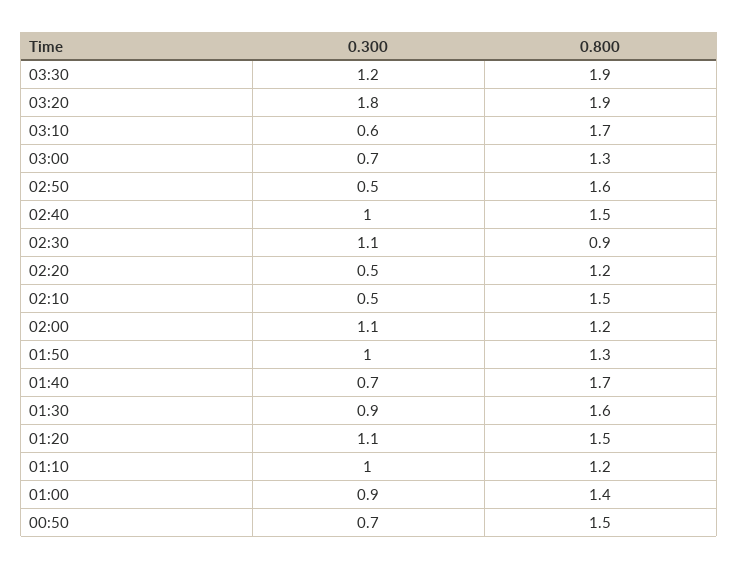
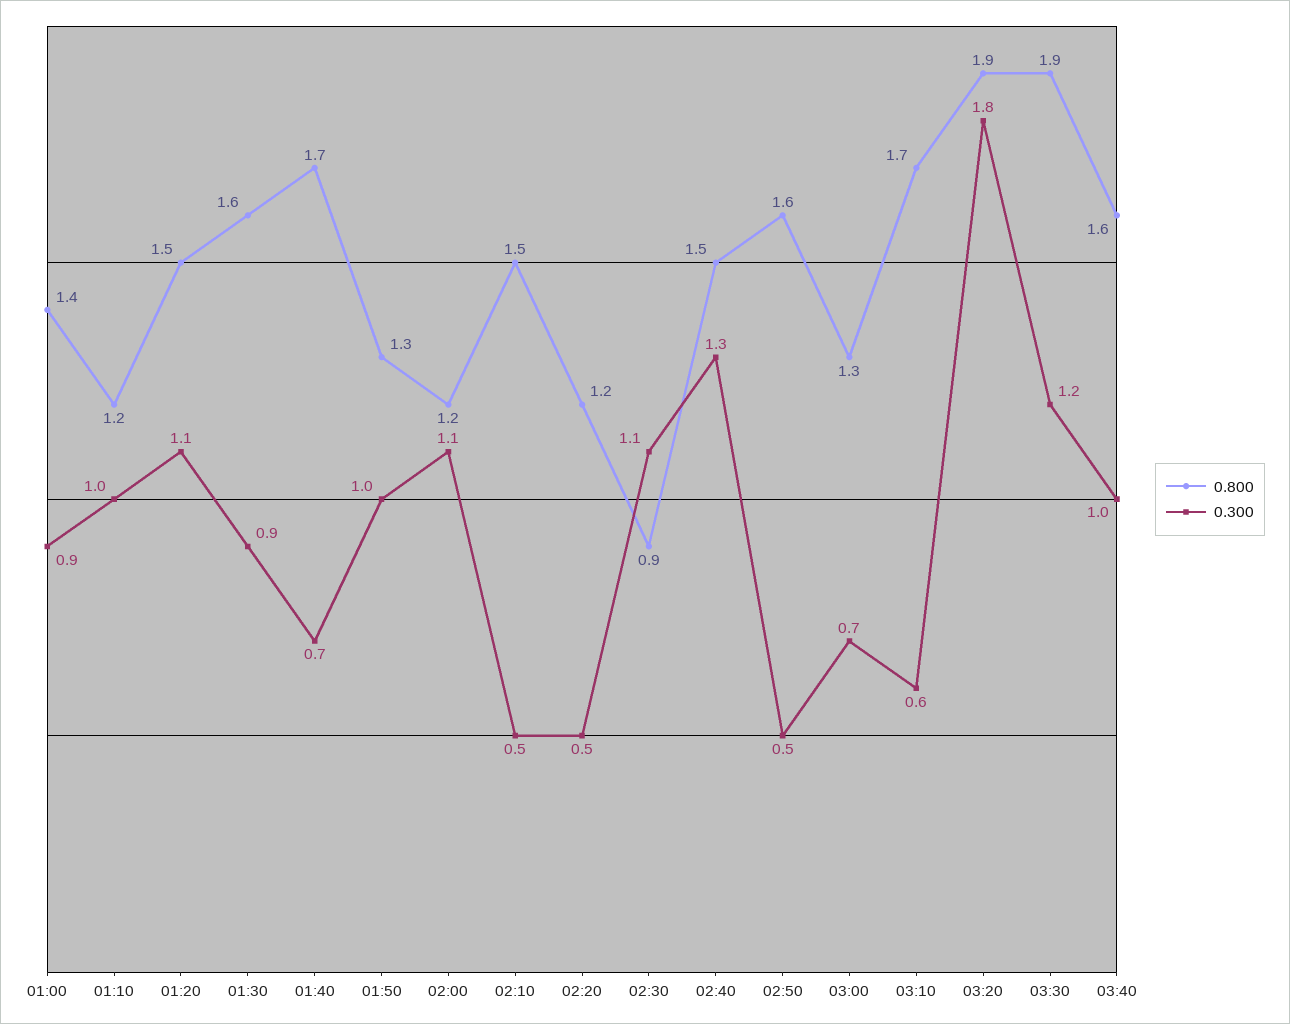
0.300, 02:40: 1 -> 1.3
0.300, 00:50: 0.7 -> none
0.800, 00:50: 1.5 -> none
0.800, 03:40: none -> 1.6
0.300, 03:40: none -> 1

